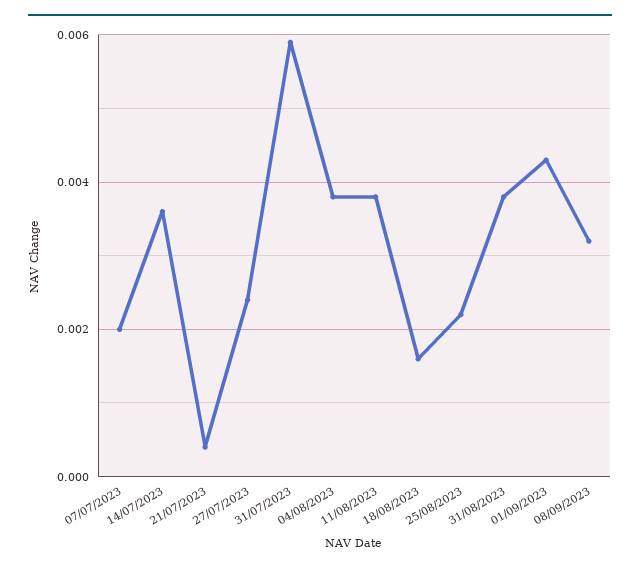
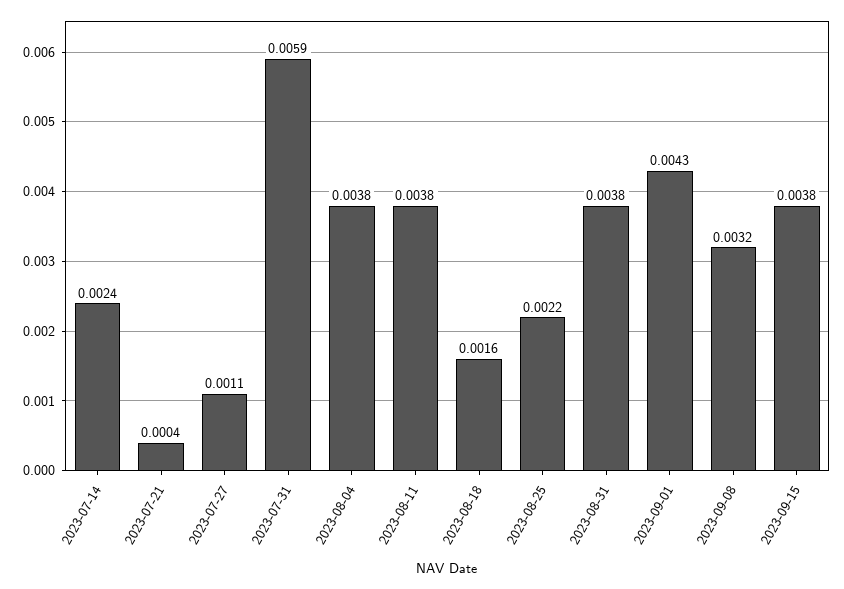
07/07/2023: 0.002 -> none
14/07/2023: 0.0035 -> 0.0024
27/07/2023: 0.0025 -> 0.0011
2023-09-15: none -> 0.0038

